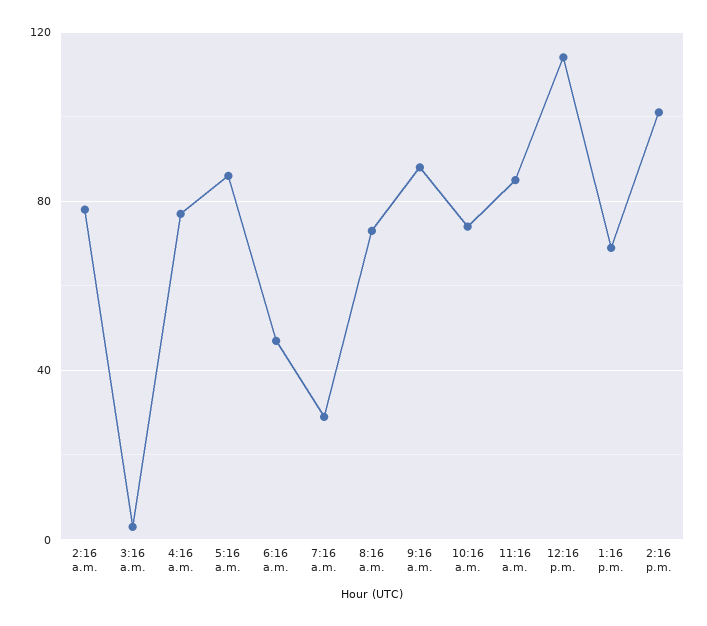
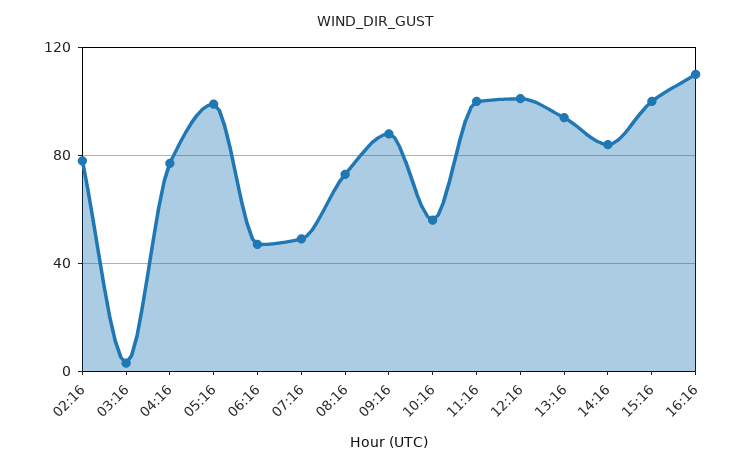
5:16 a.m.: 85 -> 100
7:16 a.m.: 30 -> 50
10:16 a.m.: 75 -> 55
11:16 a.m.: 85 -> 100
12:16 p.m.: 115 -> 100
1:16 p.m.: 70 -> 95
2:16 p.m.: 100 -> 85
15:16: none -> 100
16:16: none -> 110

